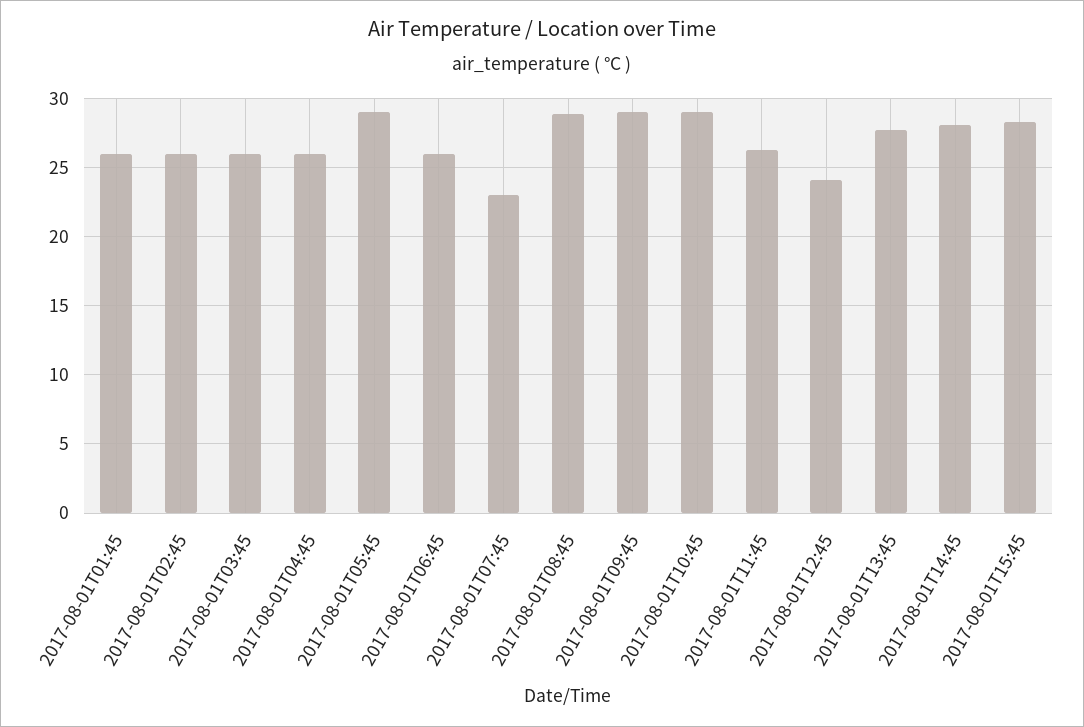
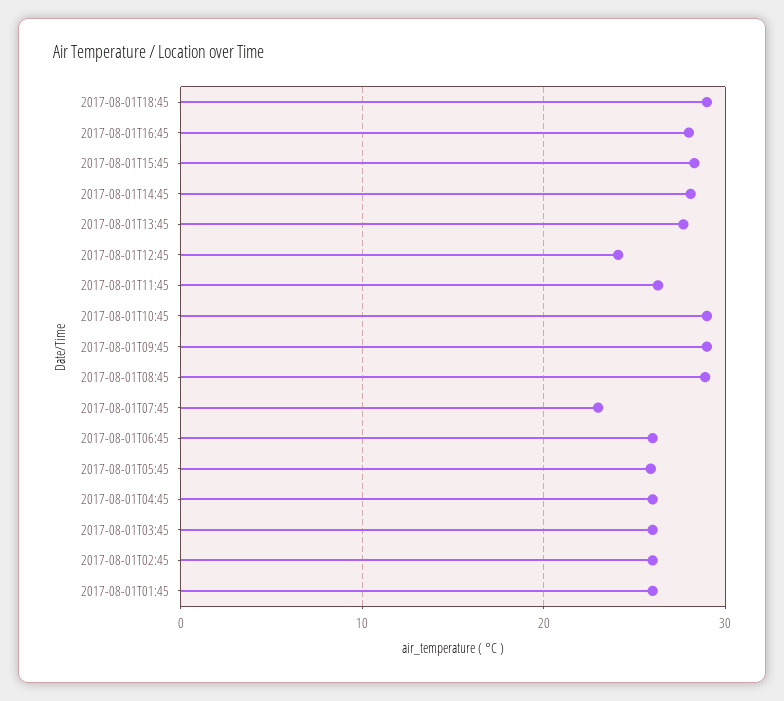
2017-08-01T05:45: 29 -> 26
2017-08-01T18:45: none -> 29
2017-08-01T16:45: none -> 28

